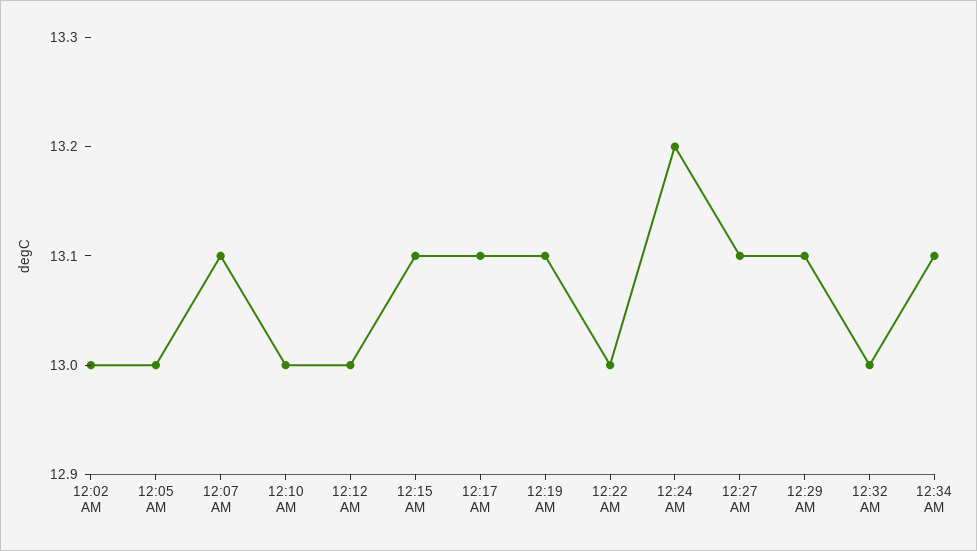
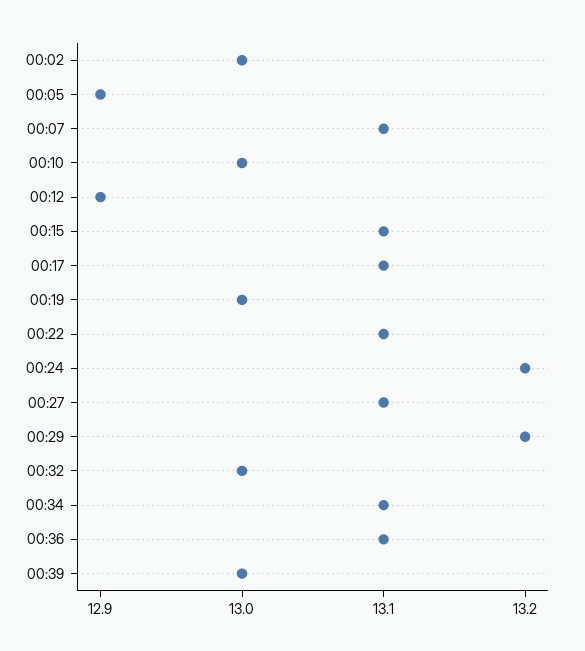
12:05 AM: 13 -> 12.9
12:12 AM: 13 -> 12.9
12:19 AM: 13.1 -> 13
12:22 AM: 13 -> 13.1
12:29 AM: 13.1 -> 13.2
00:36: none -> 13.1
00:39: none -> 13

